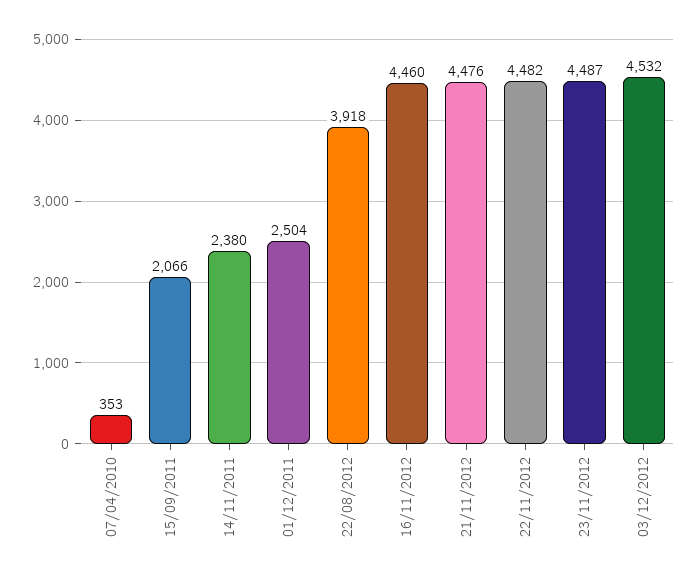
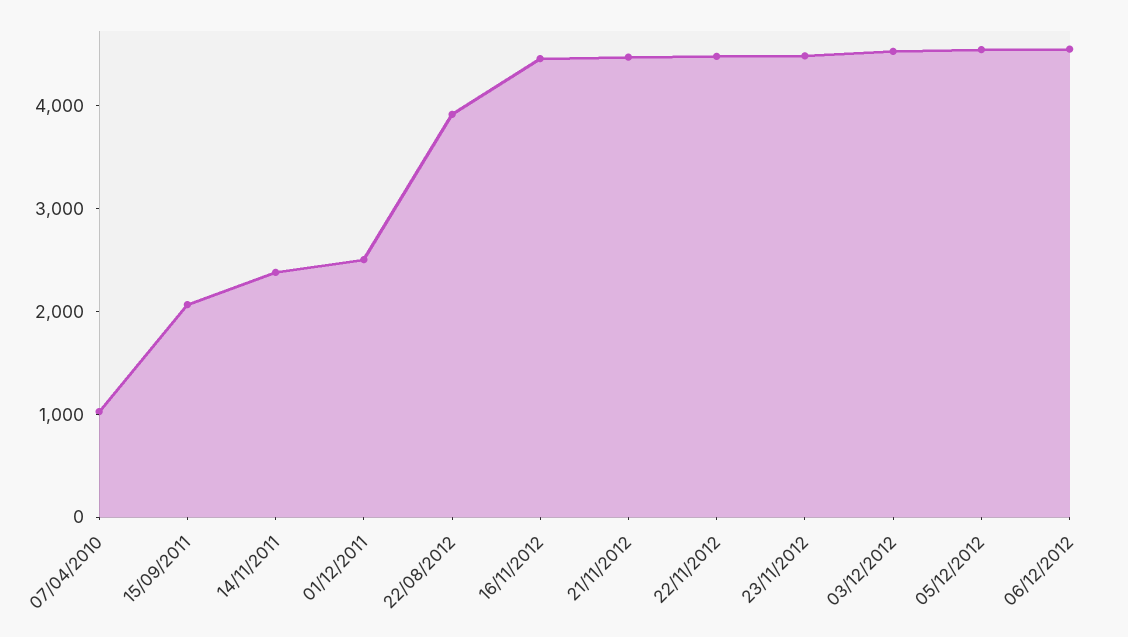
07/04/2010: 353 -> 1000
05/12/2012: none -> 4600
06/12/2012: none -> 4600

